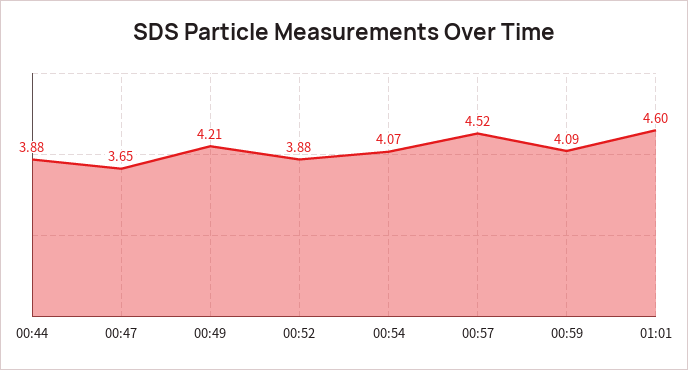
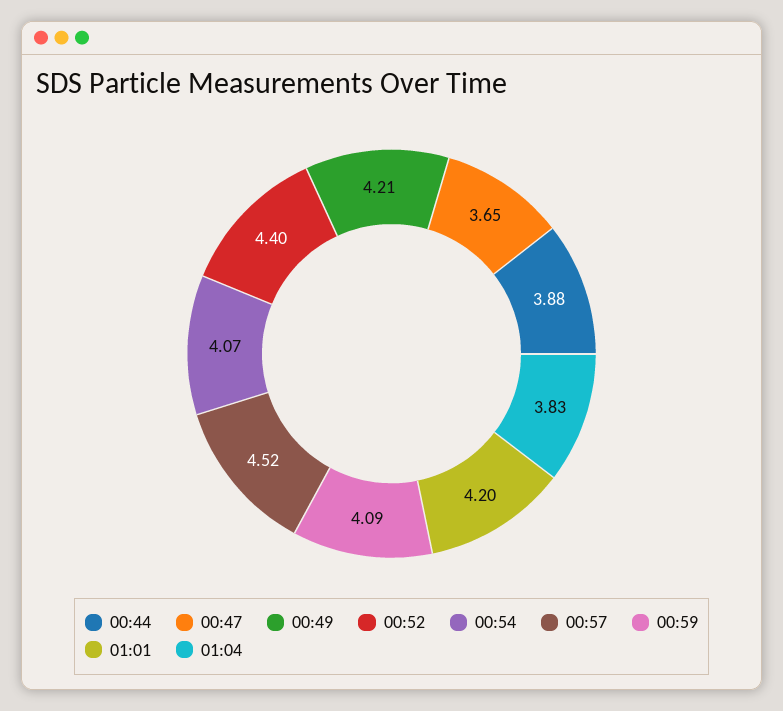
00:52: 3.88 -> 4.4
01:01: 4.6 -> 4.2
01:04: none -> 3.83

